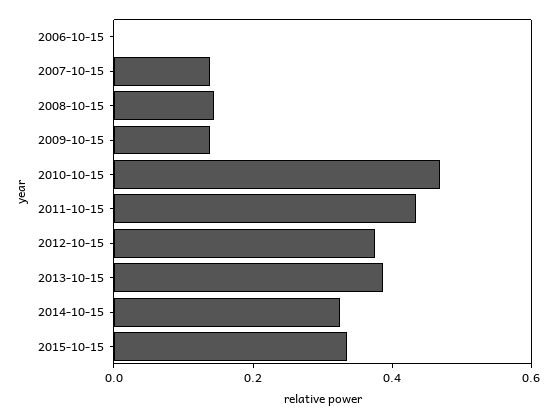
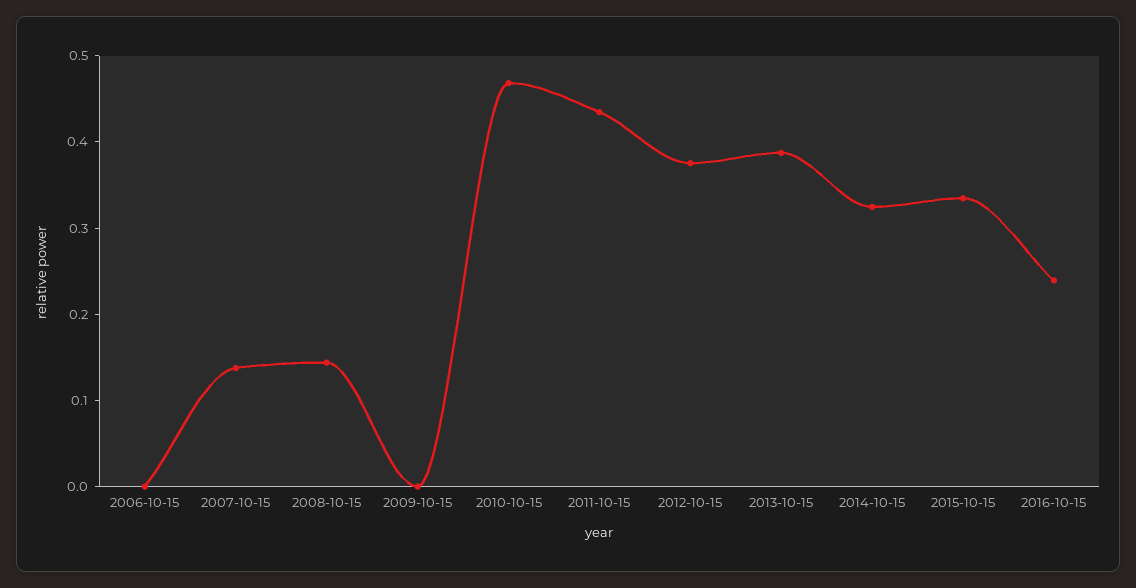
2009-10-15: 0.15 -> 0
2016-10-15: none -> 0.24

